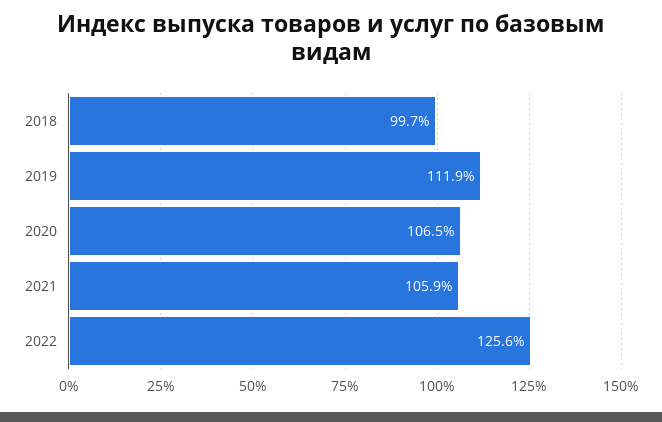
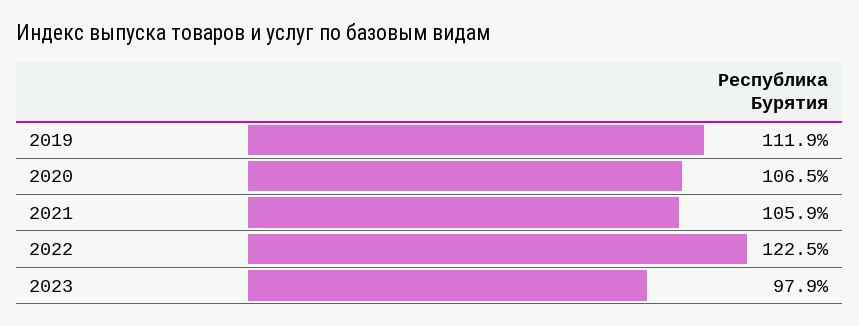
2018: 99.7 -> none
2022: 125.6 -> 122.5
2023: none -> 97.9

